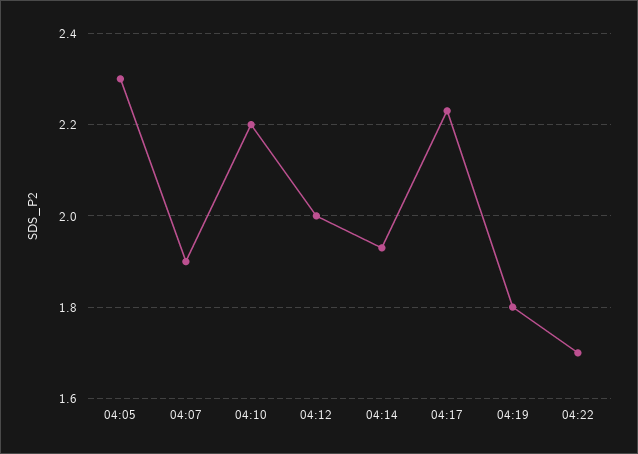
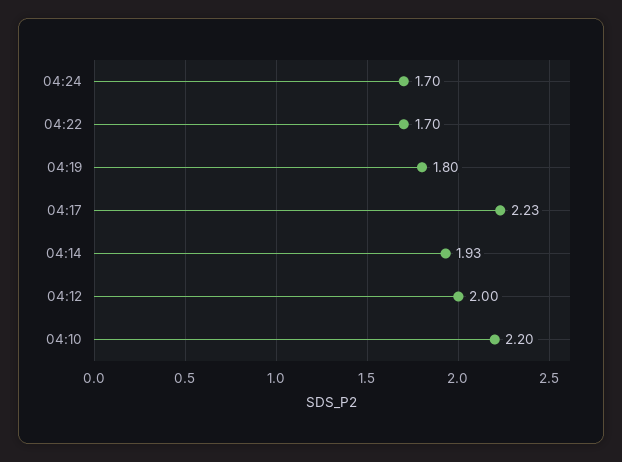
04:05: 2.3 -> none
04:07: 1.9 -> none
04:24: none -> 1.7

